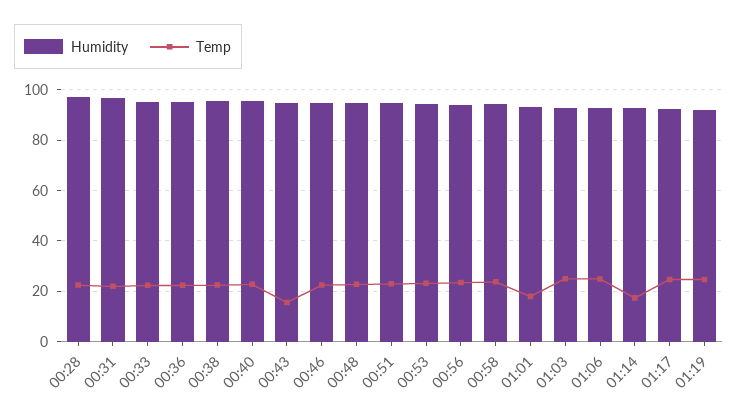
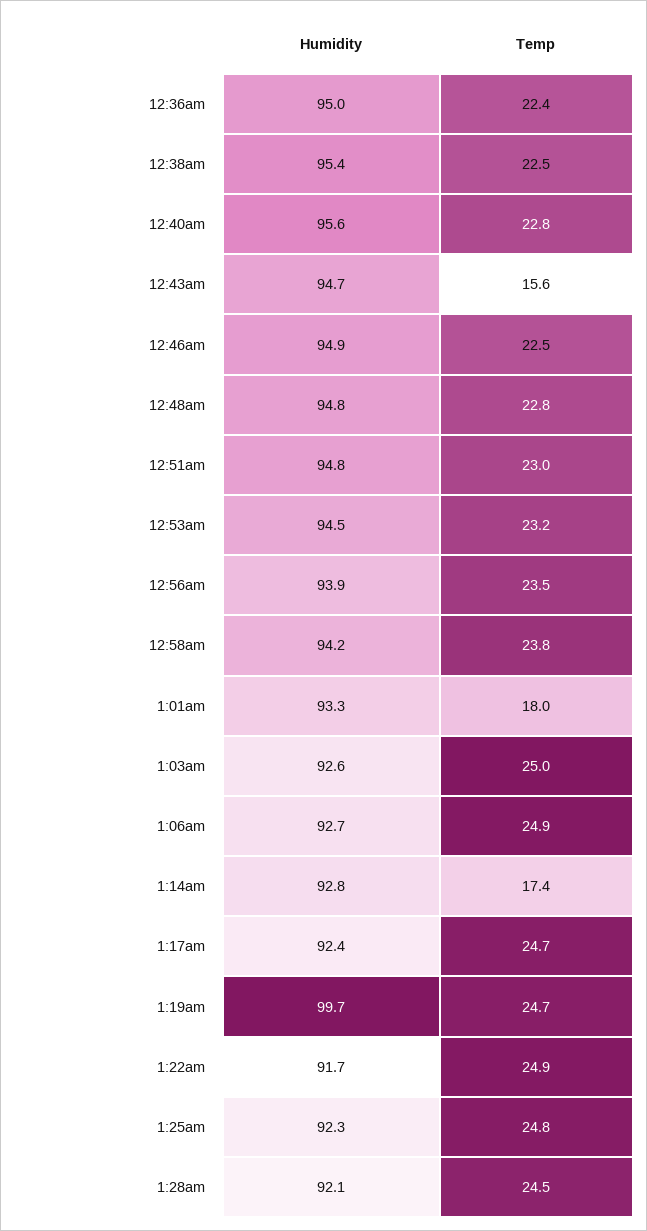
Humidity, 00:28: 97.5 -> none
Temp, 00:28: 22.5 -> none
Humidity, 00:31: 97.5 -> none
Temp, 00:31: 22.5 -> none
Humidity, 00:33: 95 -> none
Temp, 00:33: 22.5 -> none
Humidity, 01:19: 92.5 -> 99.7
Humidity, 1:22am: none -> 91.7
Temp, 1:22am: none -> 24.9
Humidity, 1:25am: none -> 92.3
Temp, 1:25am: none -> 24.8
Humidity, 1:28am: none -> 92.1
Temp, 1:28am: none -> 24.5

